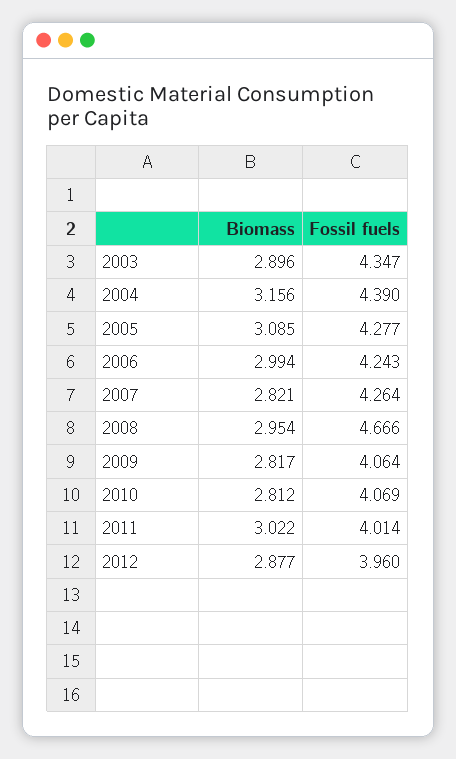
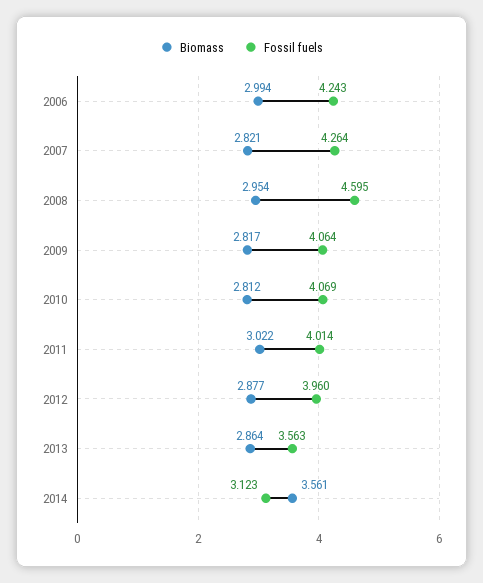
Biomass, 2003: 2.896 -> none
Fossil fuels, 2003: 4.347 -> none
Biomass, 2004: 3.156 -> none
Fossil fuels, 2004: 4.39 -> none
Biomass, 2005: 3.085 -> none
Fossil fuels, 2005: 4.277 -> none
Fossil fuels, 2008: 4.666 -> 4.595
Biomass, 2013: none -> 2.864
Fossil fuels, 2013: none -> 3.563
Biomass, 2014: none -> 3.561
Fossil fuels, 2014: none -> 3.123

